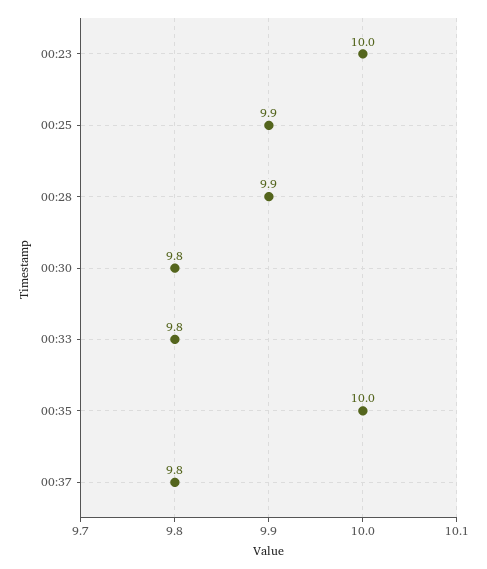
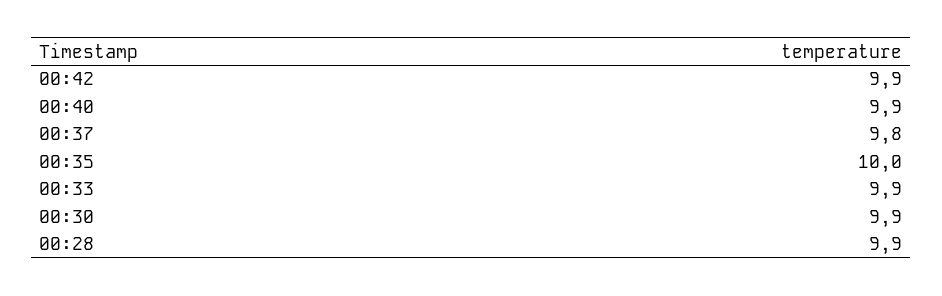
00:23: 10 -> none
00:25: 9.9 -> none
00:30: 9.8 -> 9.9
00:33: 9.8 -> 9.9
00:42: none -> 9.9
00:40: none -> 9.9

